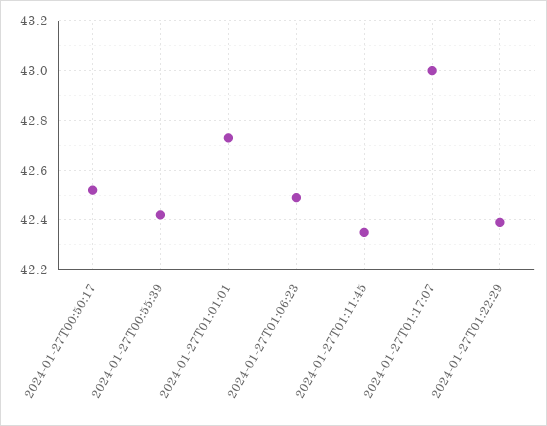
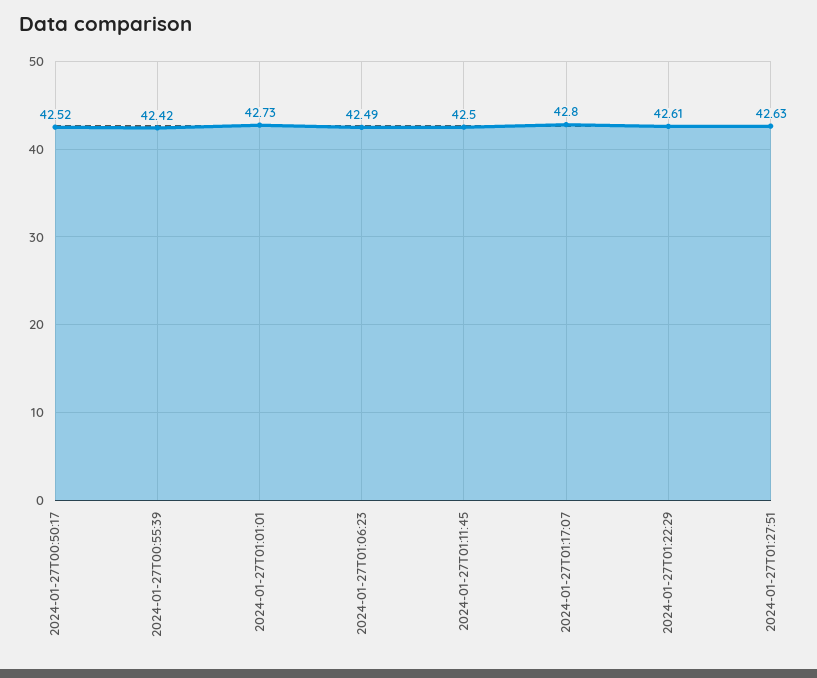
2024-01-27T01:11:45: 42.35 -> 42.5
2024-01-27T01:17:07: 43 -> 42.8
2024-01-27T01:22:29: 42.4 -> 42.61
2024-01-27T01:27:51: none -> 42.63

